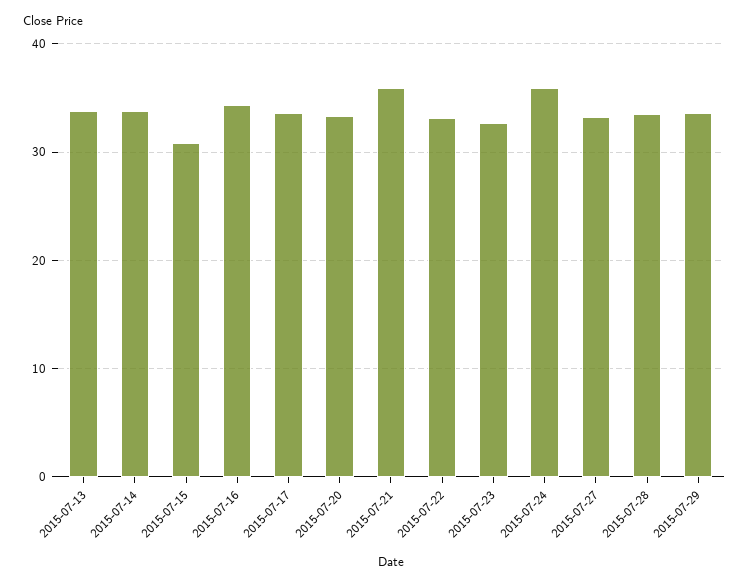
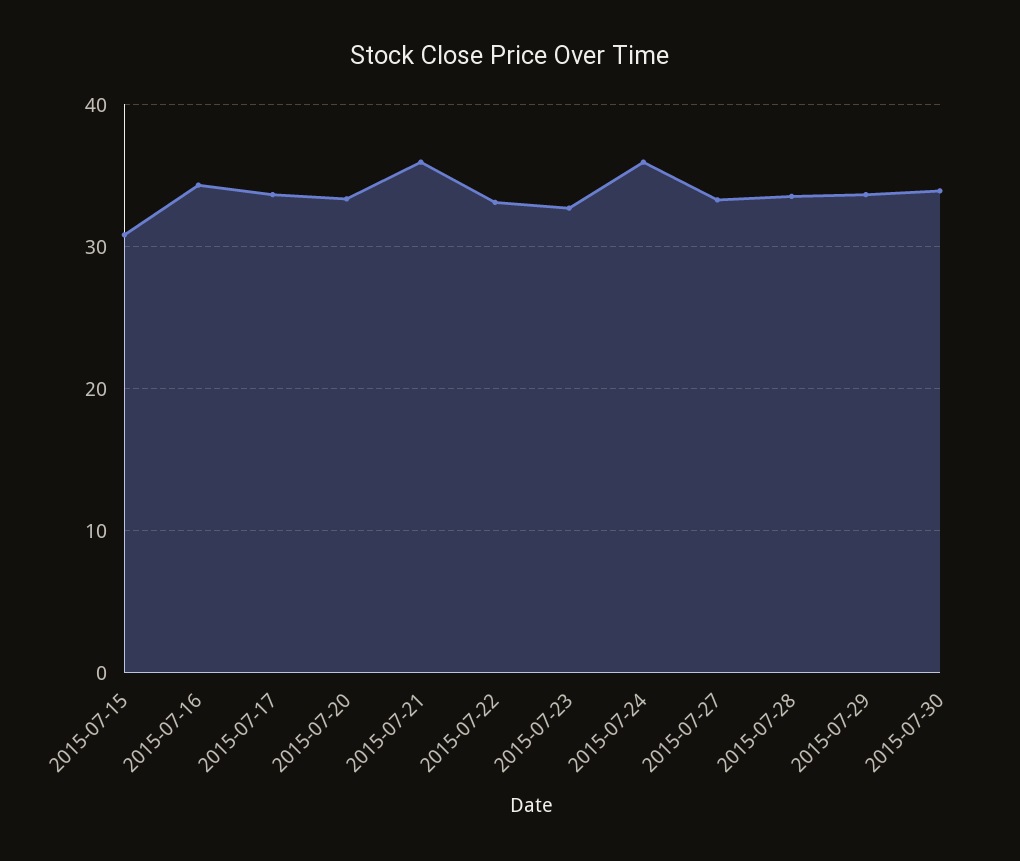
2015-07-13: 34 -> none
2015-07-14: 34 -> none
2015-07-30: none -> 34

